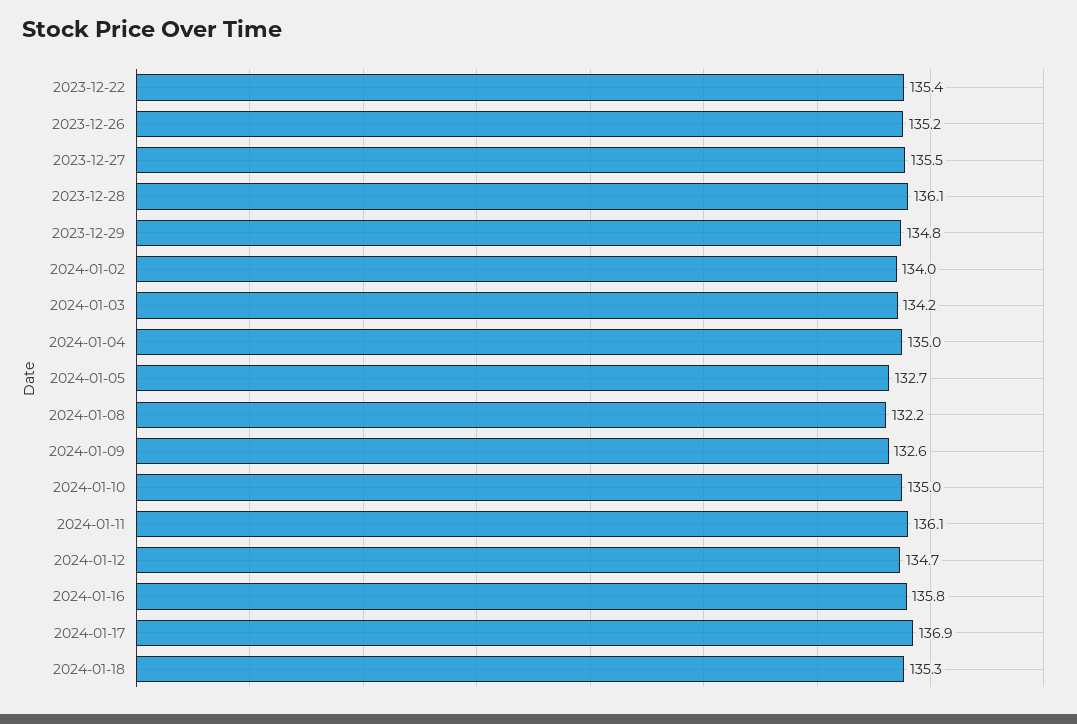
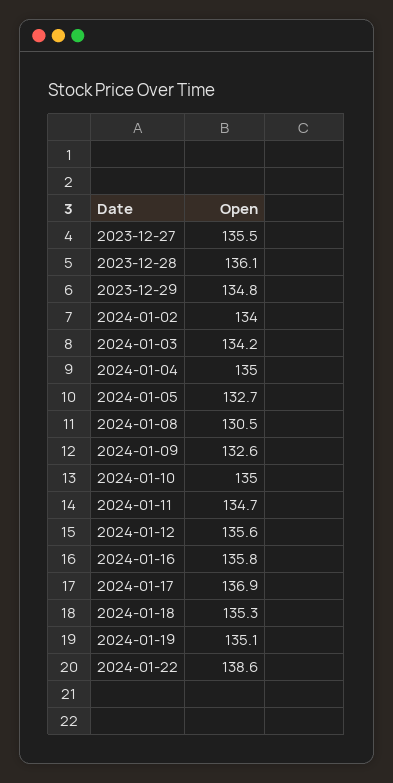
2023-12-22: 135.4 -> none
2023-12-26: 135.2 -> none
2024-01-08: 132.2 -> 130.5
2024-01-11: 136.1 -> 134.7
2024-01-12: 134.7 -> 135.6
2024-01-19: none -> 135.1
2024-01-22: none -> 138.6

